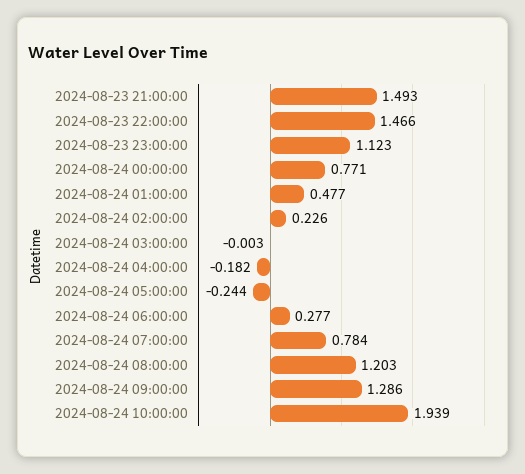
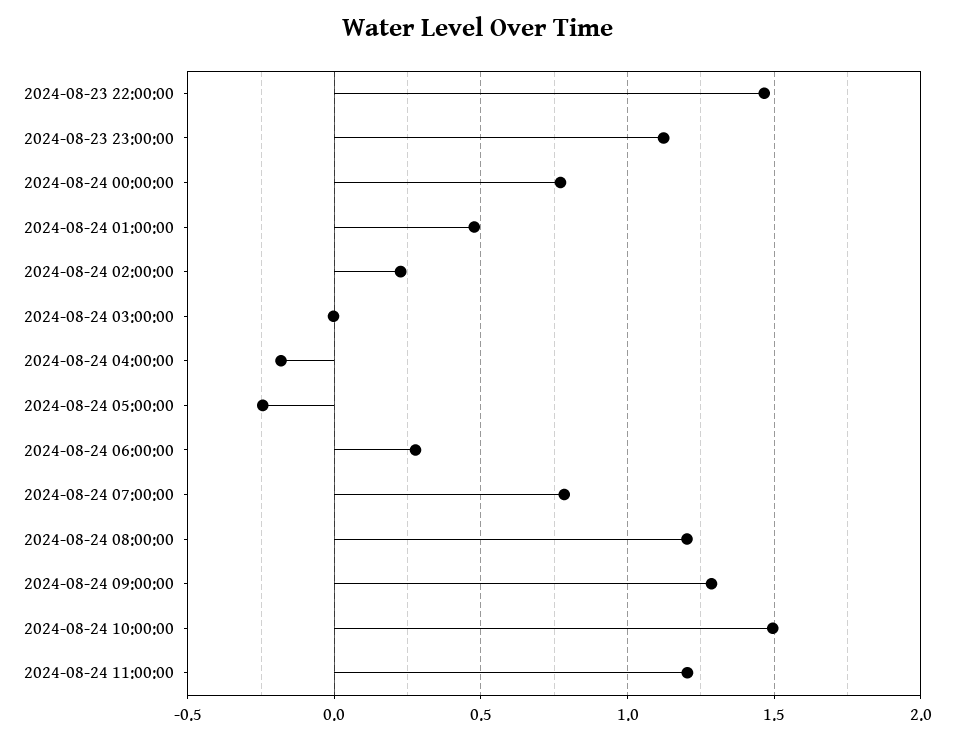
2024-08-23 21:00:00: 1.493 -> none
2024-08-24 10:00:00: 1.939 -> 1.5
2024-08-24 11:00:00: none -> 1.2

